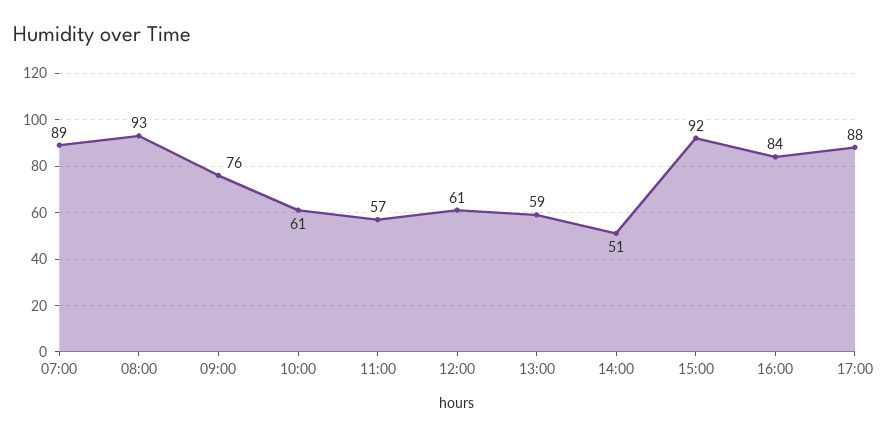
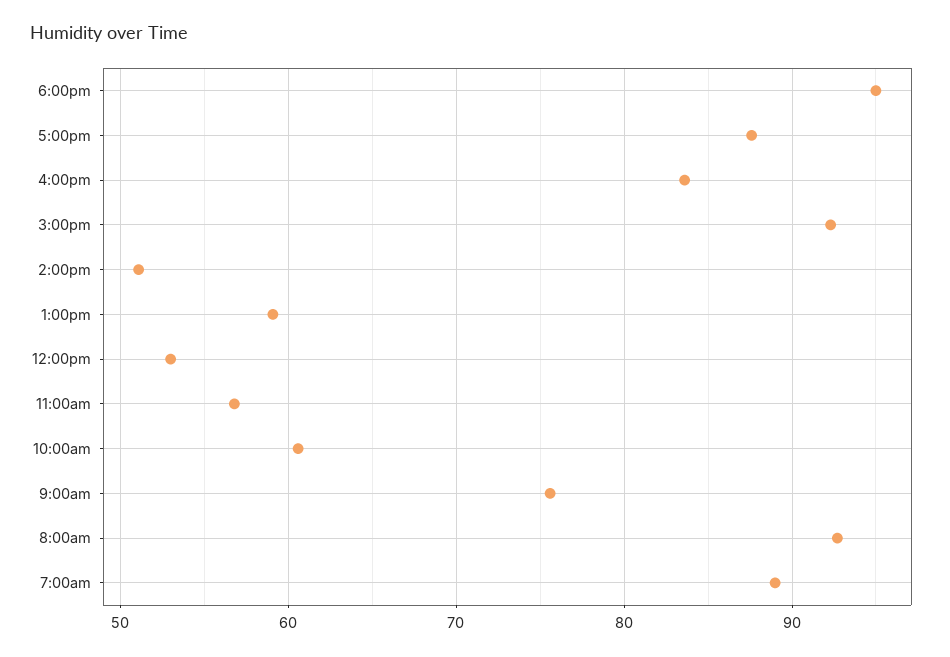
12:00: 61 -> 53
6:00pm: none -> 95

